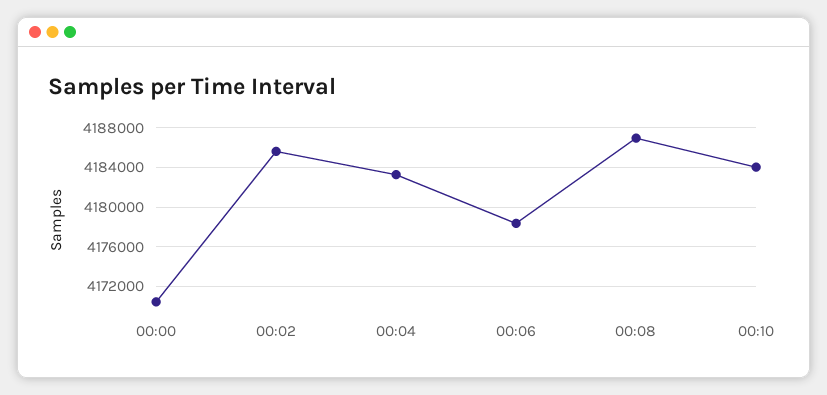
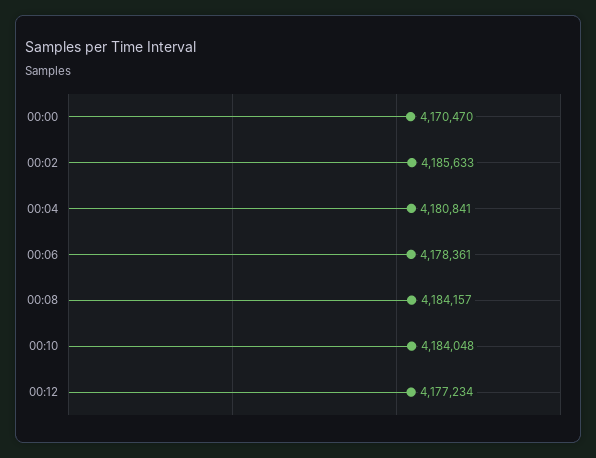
00:04: 4183000 -> 4180841
00:08: 4187000 -> 4184157
00:12: none -> 4177234

